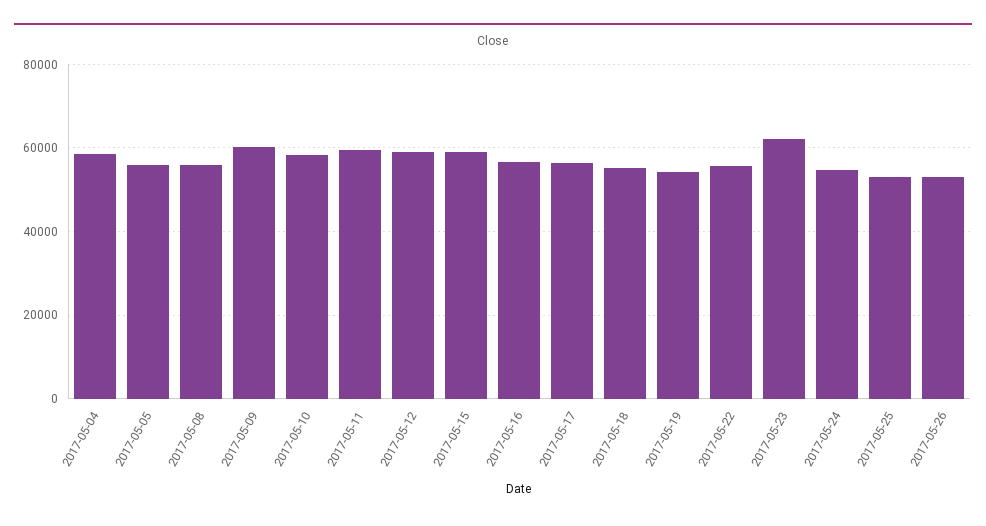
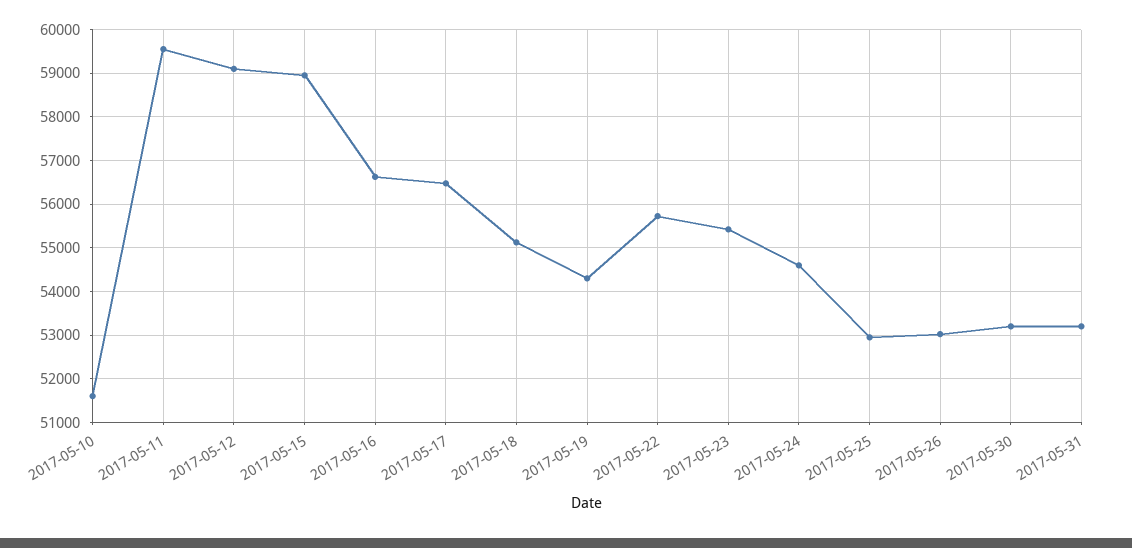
2017-05-04: 58000 -> none
2017-05-05: 56000 -> none
2017-05-08: 56000 -> none
2017-05-09: 60000 -> none
2017-05-10: 58000 -> 51600
2017-05-23: 62000 -> 55400
2017-05-30: none -> 53200
2017-05-31: none -> 53200

